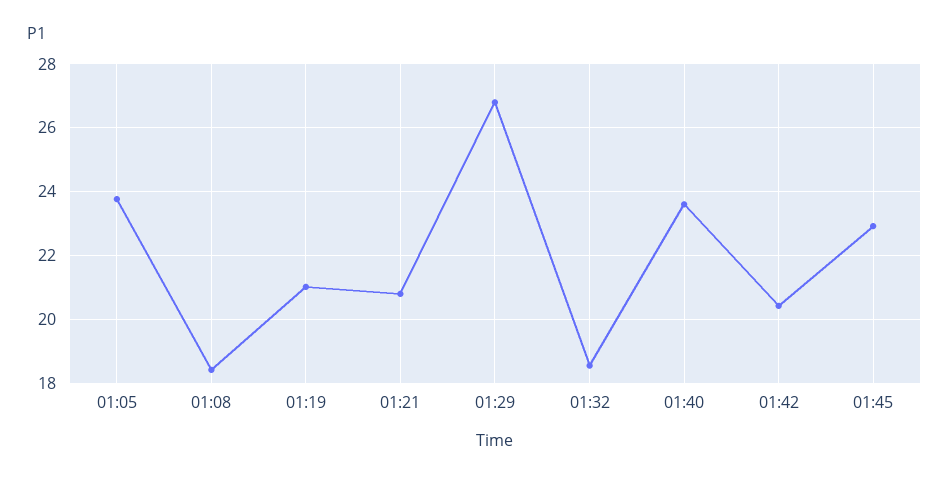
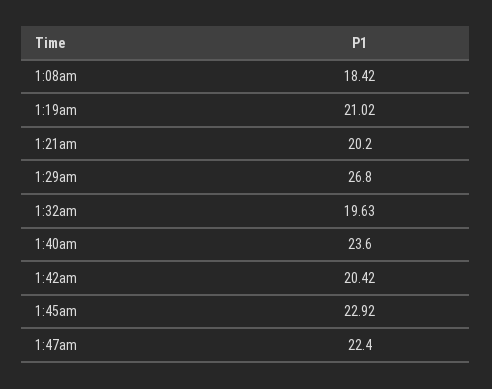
01:05: 23.8 -> none
01:21: 20.8 -> 20.2
01:32: 18.6 -> 19.63
1:47am: none -> 22.4

